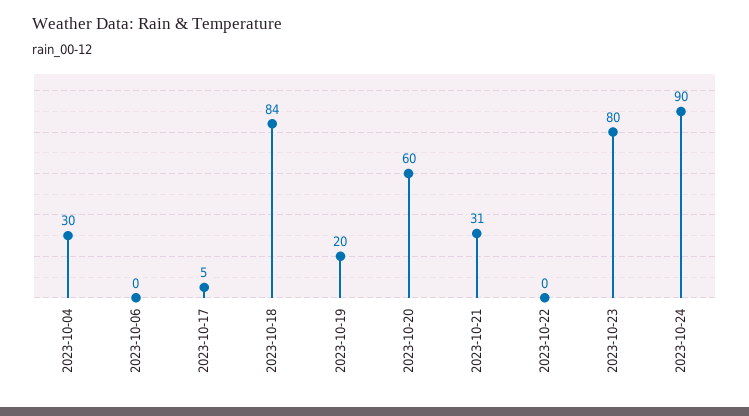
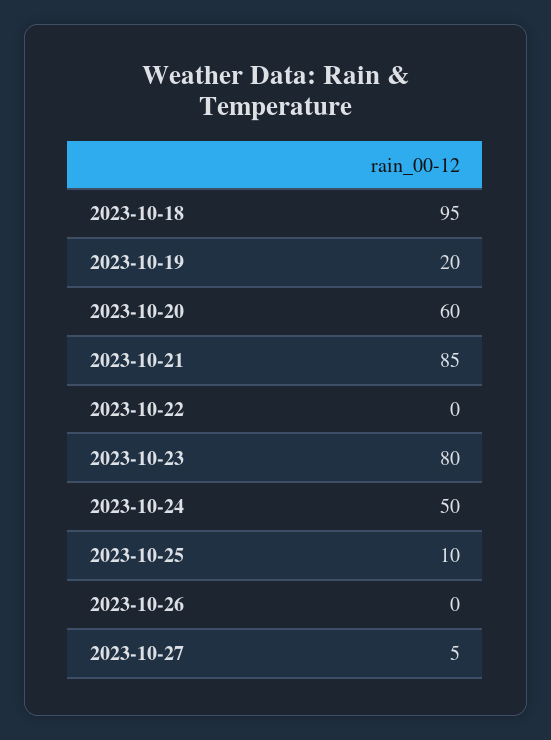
2023-10-04: 30 -> none
2023-10-06: 0 -> none
2023-10-17: 5 -> none
2023-10-18: 84 -> 95
2023-10-21: 31 -> 85
2023-10-24: 90 -> 50
2023-10-25: none -> 10
2023-10-26: none -> 0
2023-10-27: none -> 5

